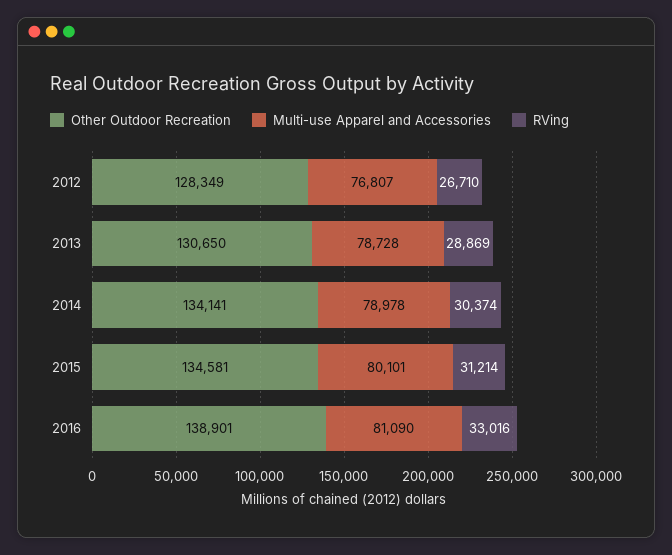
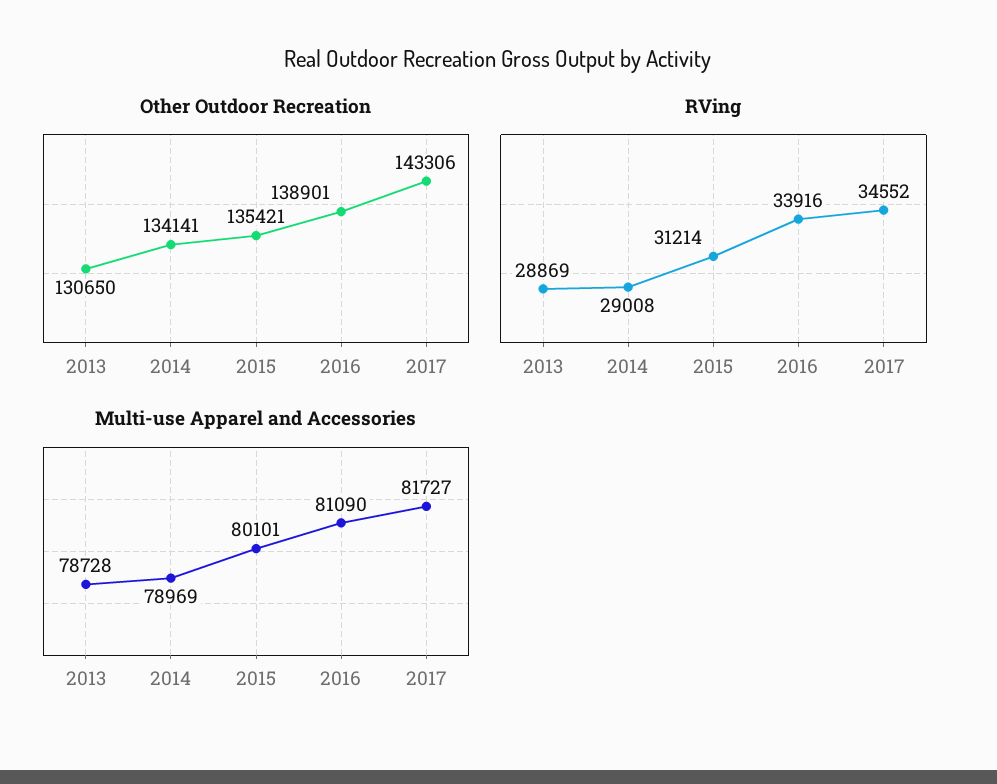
Other Outdoor Recreation, 2012: 128349 -> none
Multi-use Apparel and Accessories, 2012: 76807 -> none
RVing, 2012: 26710 -> none
Multi-use Apparel and Accessories, 2014: 78978 -> 78969
RVing, 2014: 30374 -> 29008
Other Outdoor Recreation, 2015: 134581 -> 135421
RVing, 2016: 33016 -> 33916
Other Outdoor Recreation, 2017: none -> 143306
RVing, 2017: none -> 34552
Multi-use Apparel and Accessories, 2017: none -> 81727

